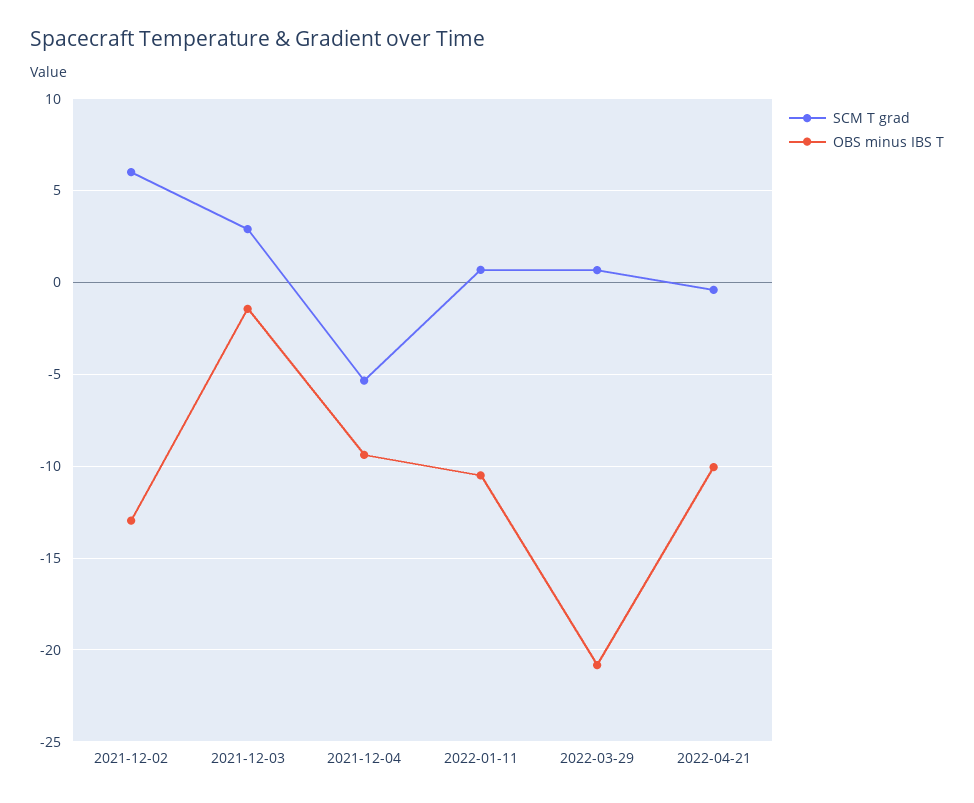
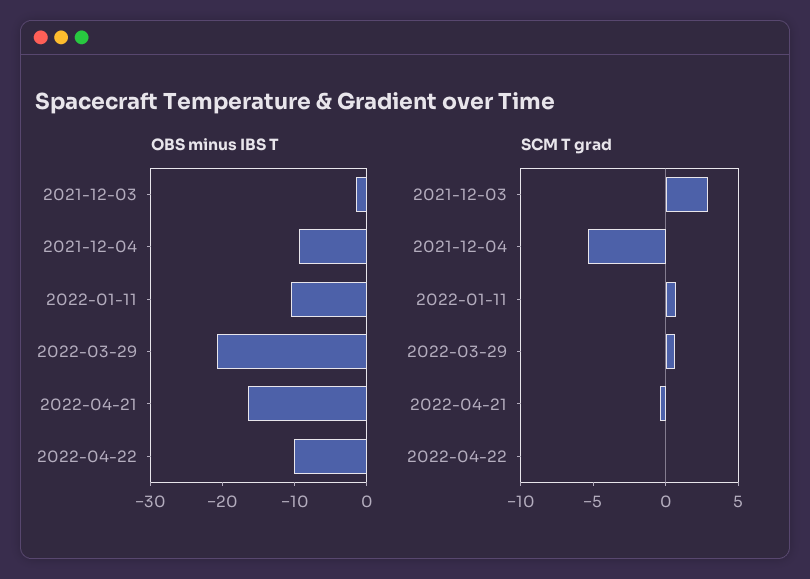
SCM T grad, 2021-12-02: 6 -> none
OBS minus IBS T, 2021-12-02: -13 -> none
OBS minus IBS T, 2022-04-21: -10 -> -16
OBS minus IBS T, 2022-04-22: none -> -10
SCM T grad, 2022-04-22: none -> 0

